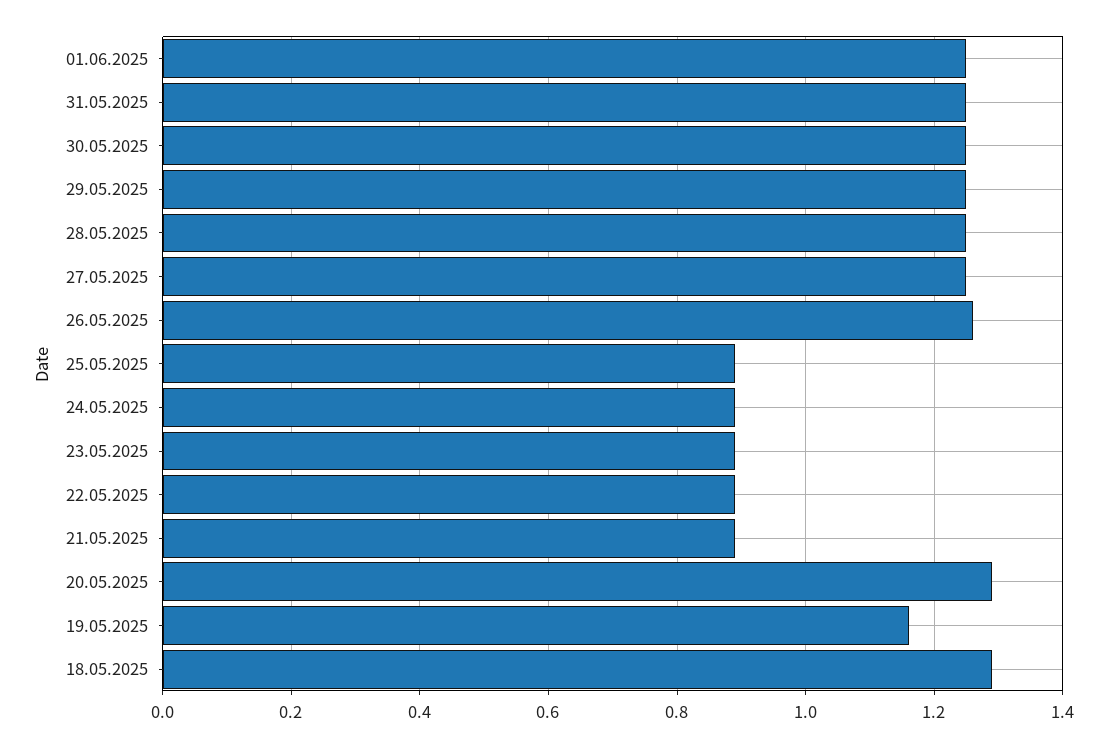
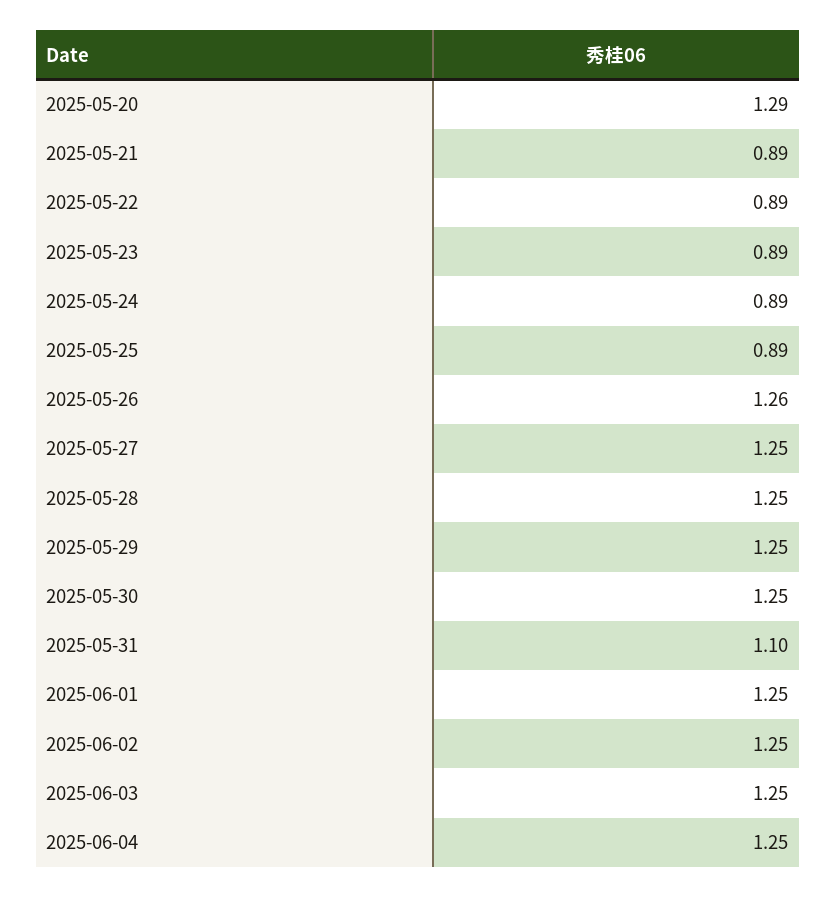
31.05.2025: 1.25 -> 1.1
19.05.2025: 1.15 -> none
18.05.2025: 1.3 -> none
2025-06-02: none -> 1.25
2025-06-03: none -> 1.25
2025-06-04: none -> 1.25

